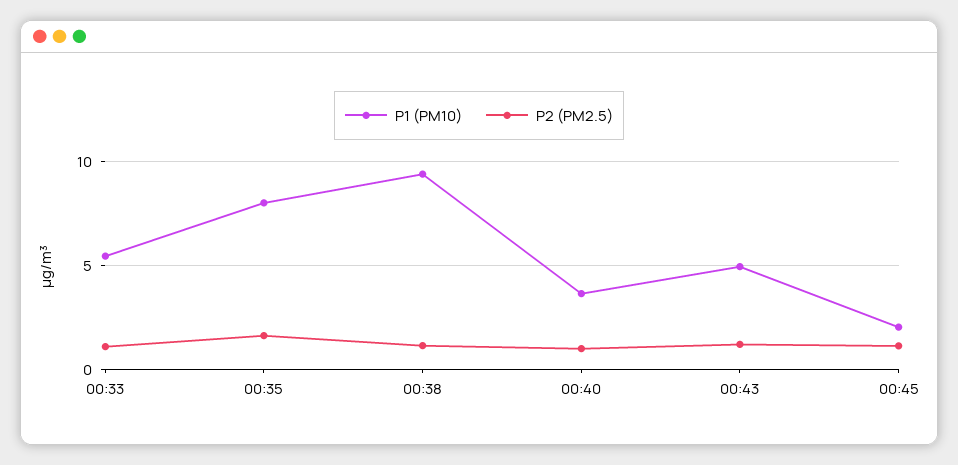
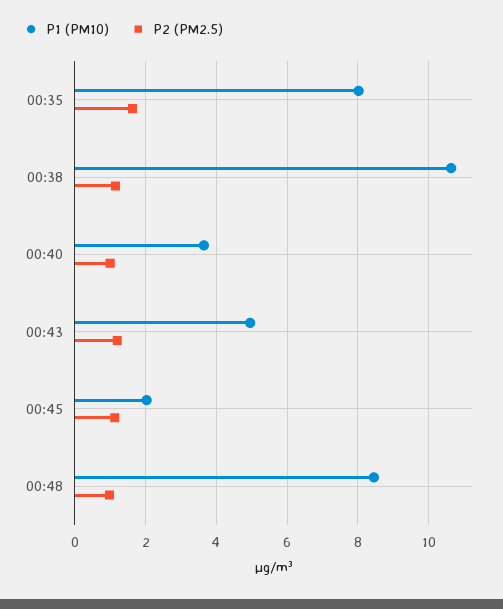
P1 (PM10), 00:33: 5.5 -> none
P2 (PM2.5), 00:33: 1 -> none
P1 (PM10), 00:38: 9.5 -> 10.6
P1 (PM10), 00:48: none -> 8.4
P2 (PM2.5), 00:48: none -> 1

